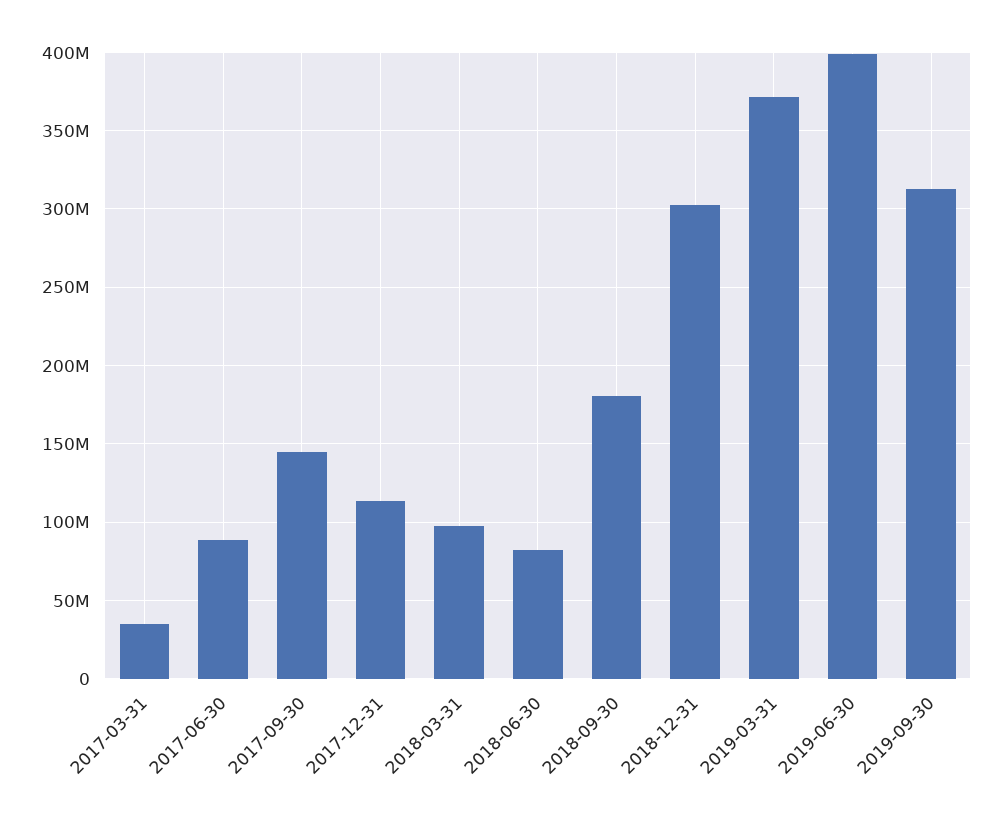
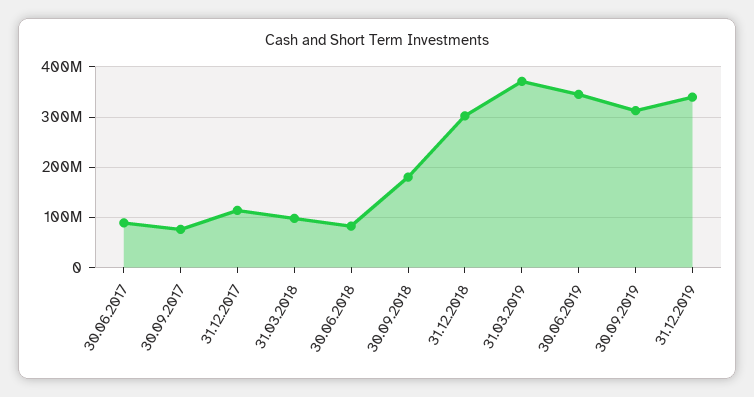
2017-03-31: 35000000 -> none
2017-09-30: 145000000 -> 80000000
2019-06-30: 400000000 -> 340000000
31.12.2019: none -> 340000000

